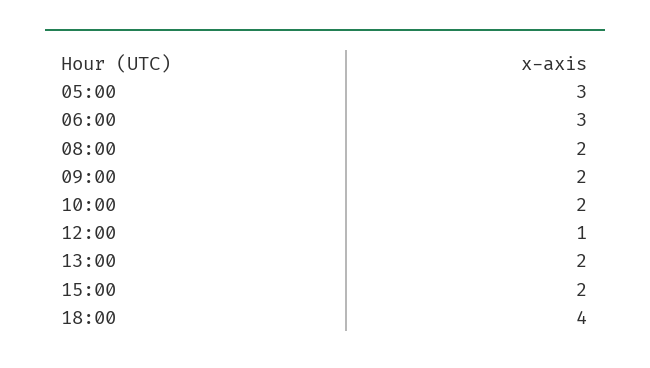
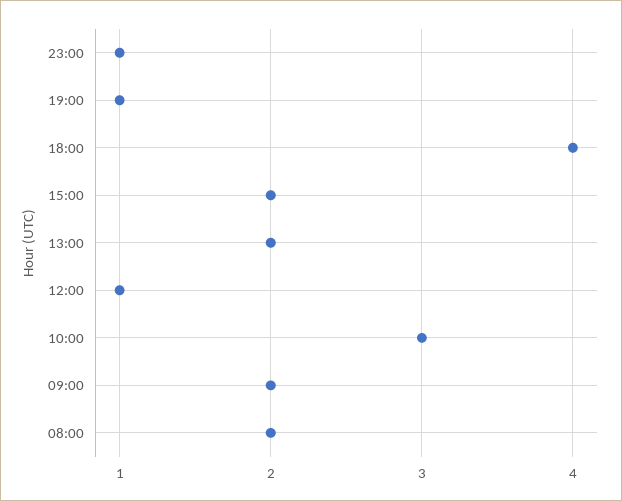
05:00: 3 -> none
06:00: 3 -> none
10:00: 2 -> 3
23:00: none -> 1
19:00: none -> 1

